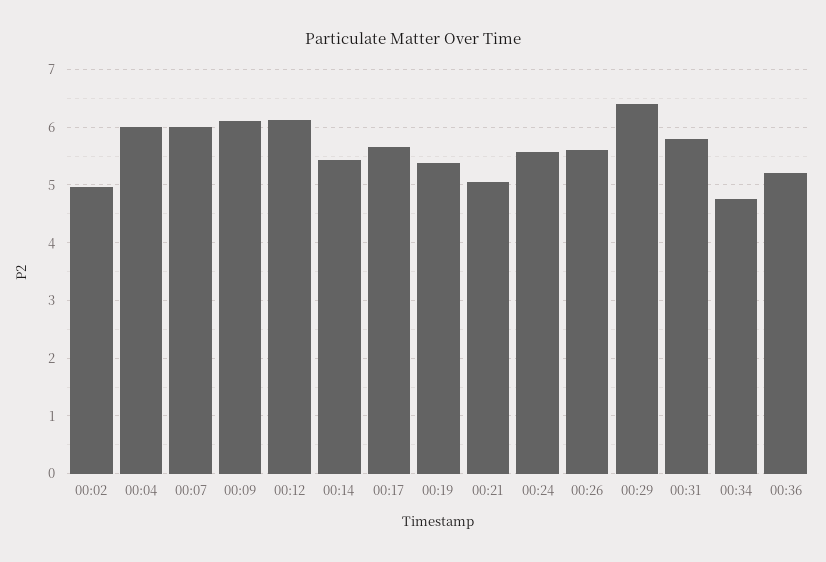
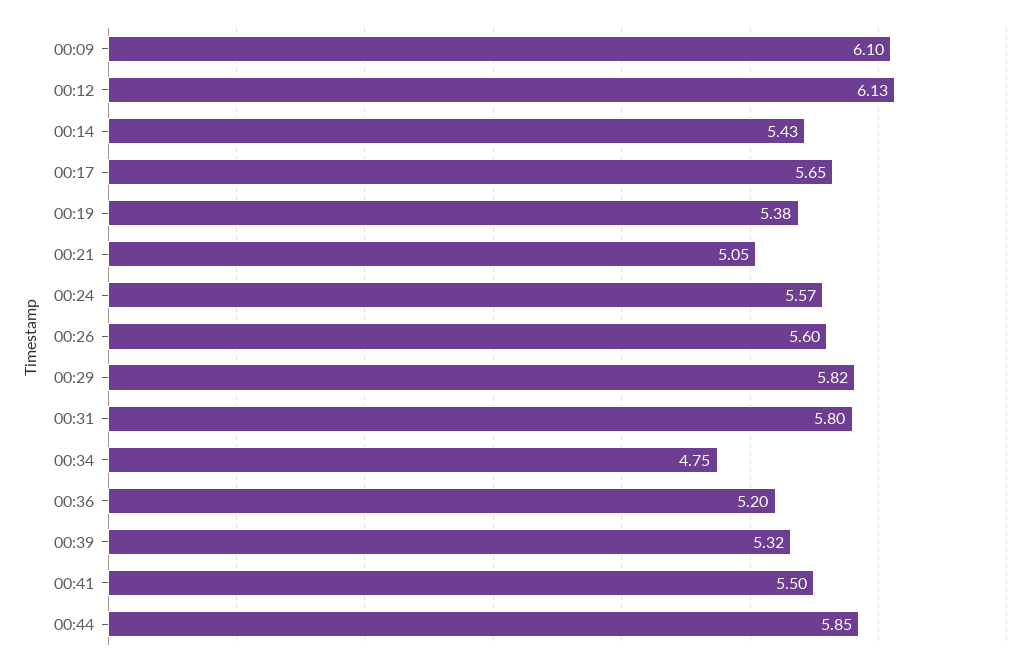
00:02: 5 -> none
00:04: 6 -> none
00:07: 6 -> none
00:29: 6.4 -> 5.82
00:39: none -> 5.32
00:41: none -> 5.5
00:44: none -> 5.85

